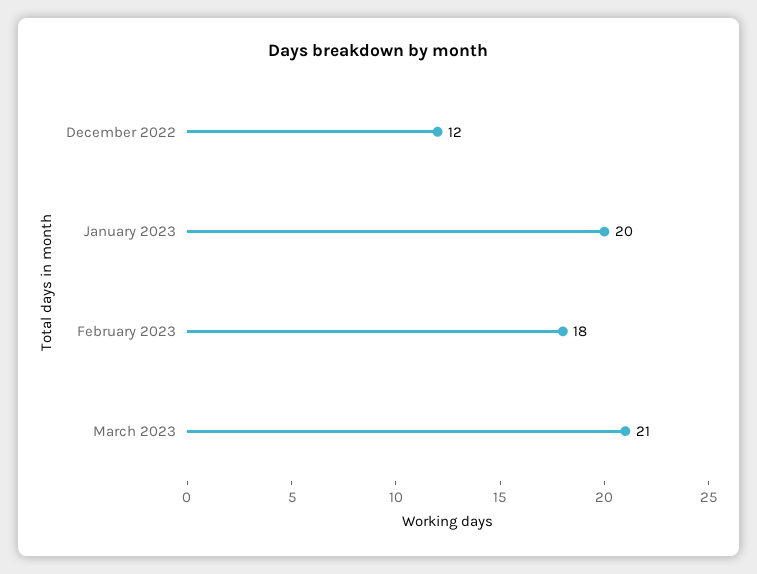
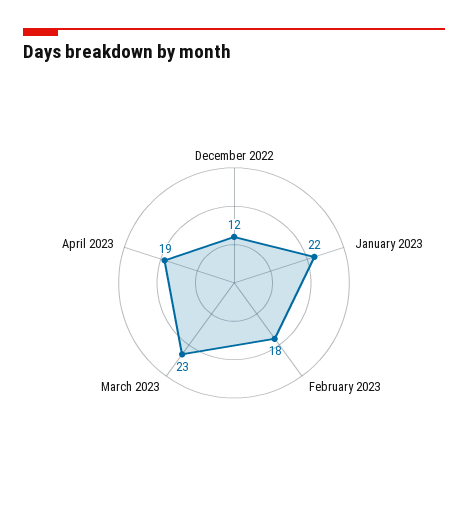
January 2023: 20 -> 22
March 2023: 21 -> 23
April 2023: none -> 19

